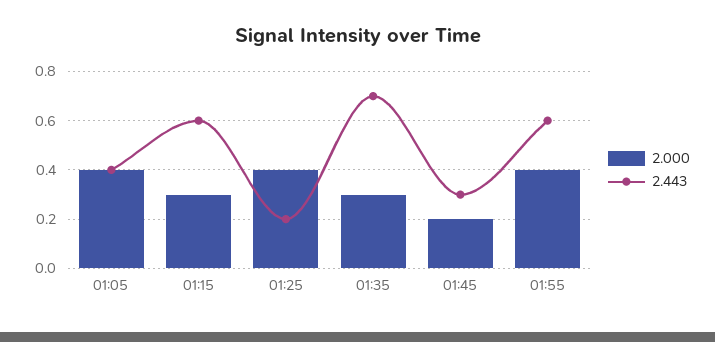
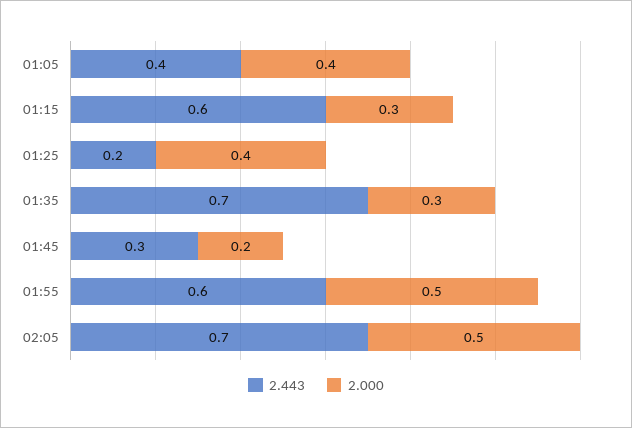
2.000, 01:55: 0.4 -> 0.5
2.443, 02:05: none -> 0.7
2.000, 02:05: none -> 0.5

